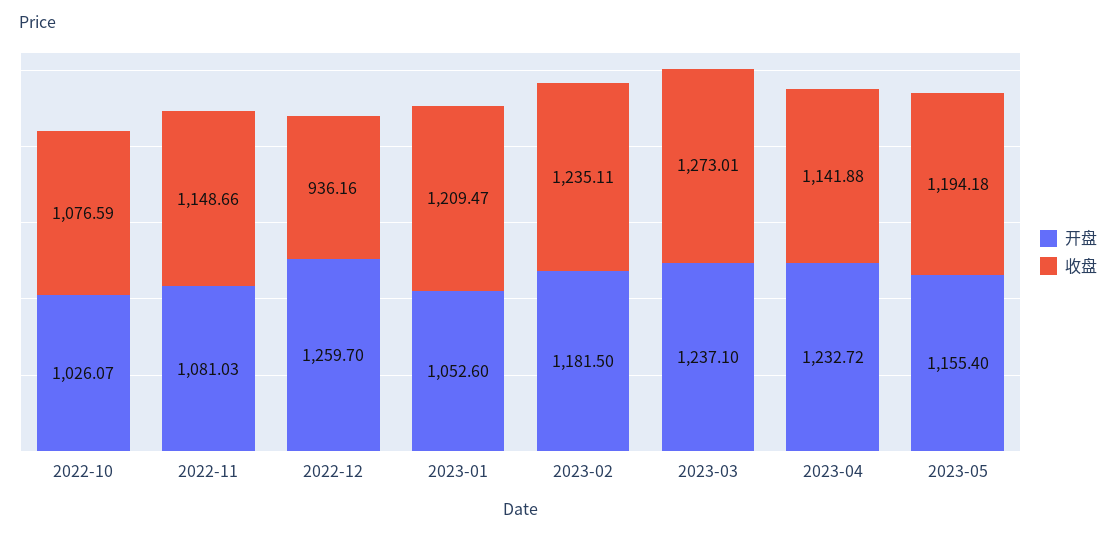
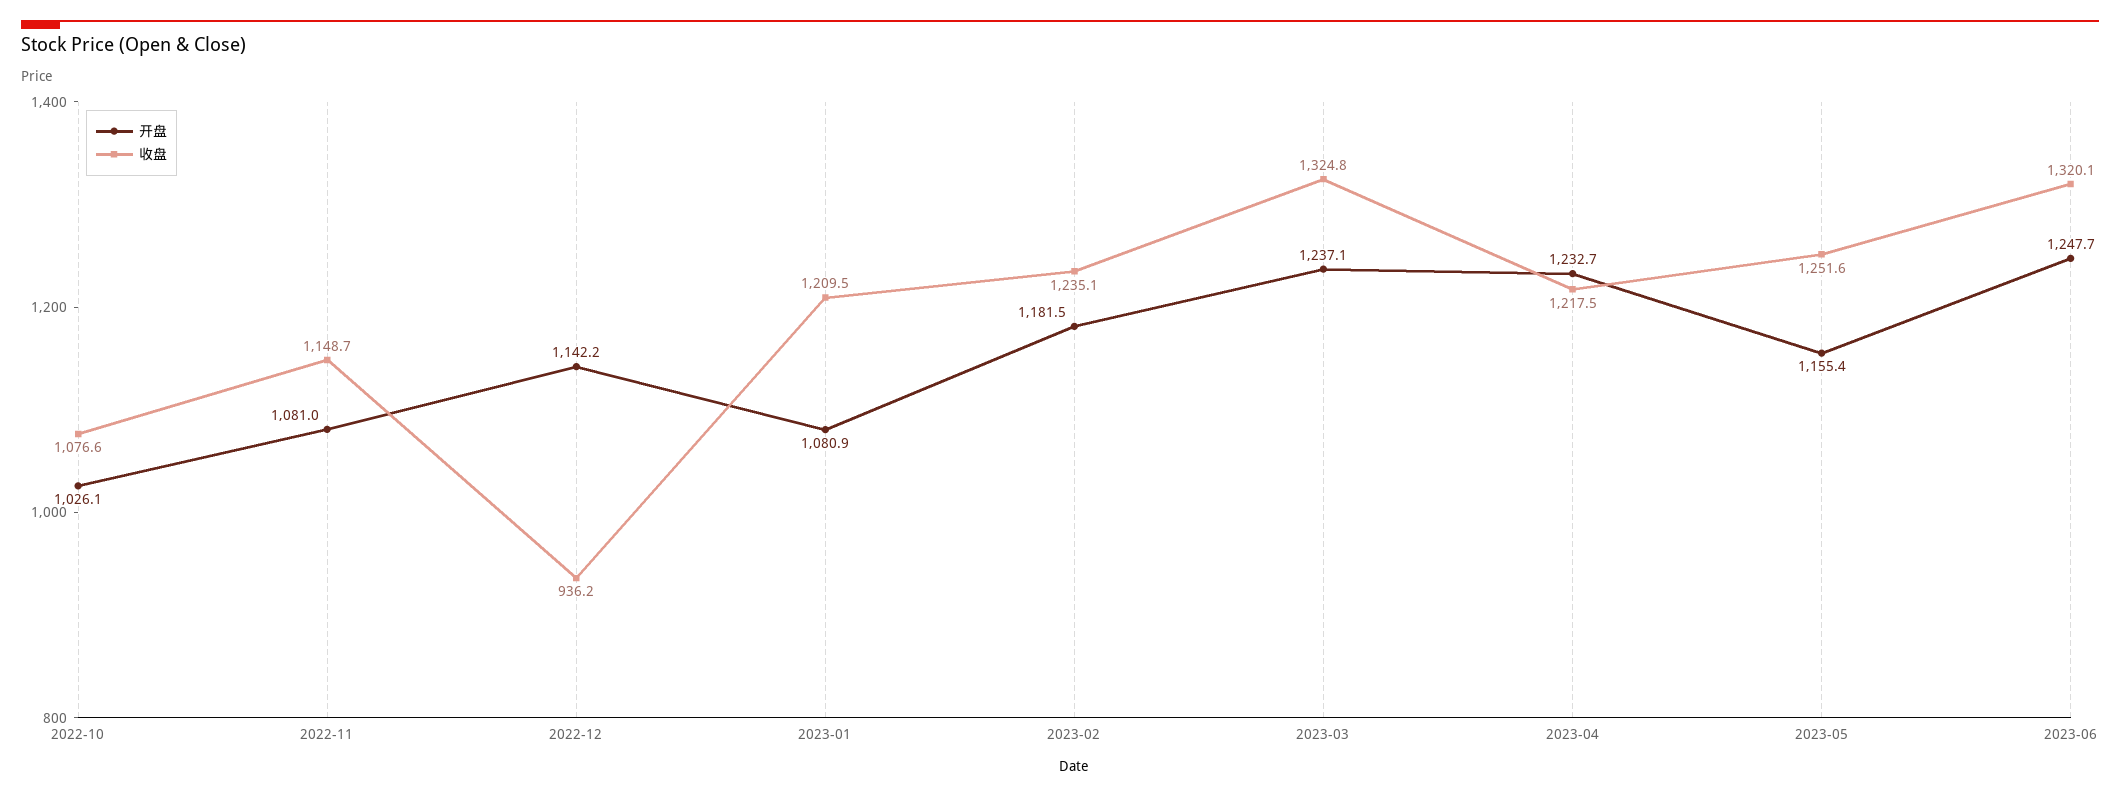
开盘, 2022-12: 1259.7 -> 1142.2
开盘, 2023-01: 1052.6 -> 1080.9
收盘, 2023-03: 1273.01 -> 1324.8
收盘, 2023-04: 1141.88 -> 1217.5
收盘, 2023-05: 1194.18 -> 1251.6
开盘, 2023-06: none -> 1247.7
收盘, 2023-06: none -> 1320.1

